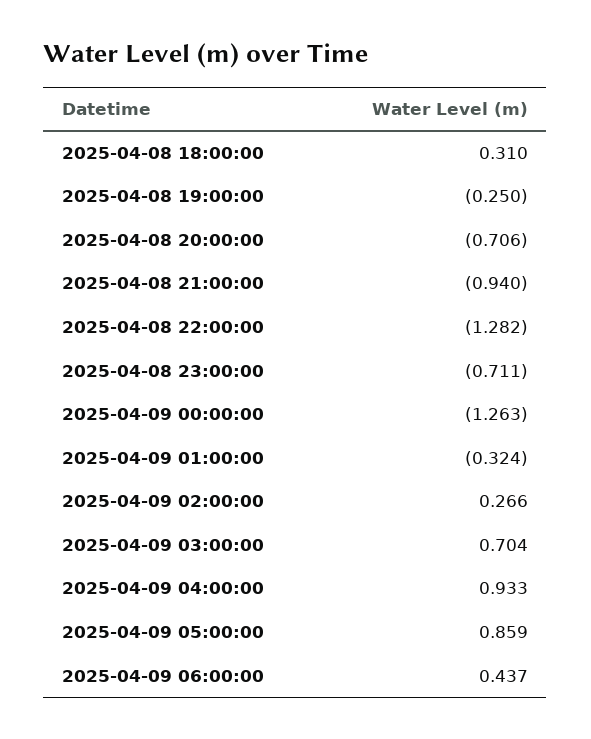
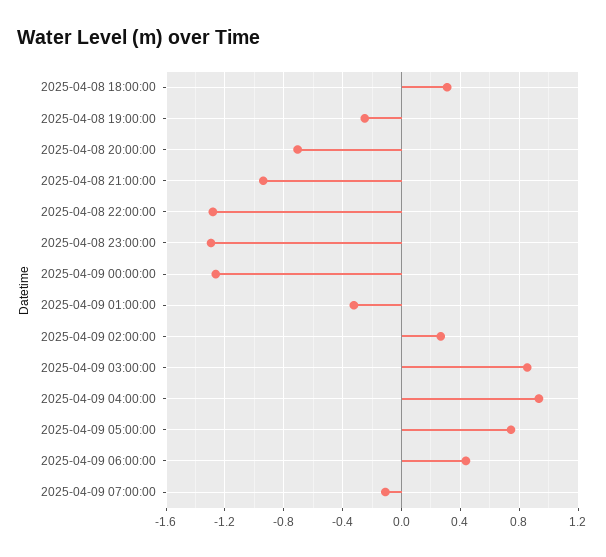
2025-04-08 23:00:00: -0.711 -> -1.3
2025-04-09 03:00:00: 0.704 -> 0.85
2025-04-09 05:00:00: 0.859 -> 0.75
2025-04-09 07:00:00: none -> -0.1

